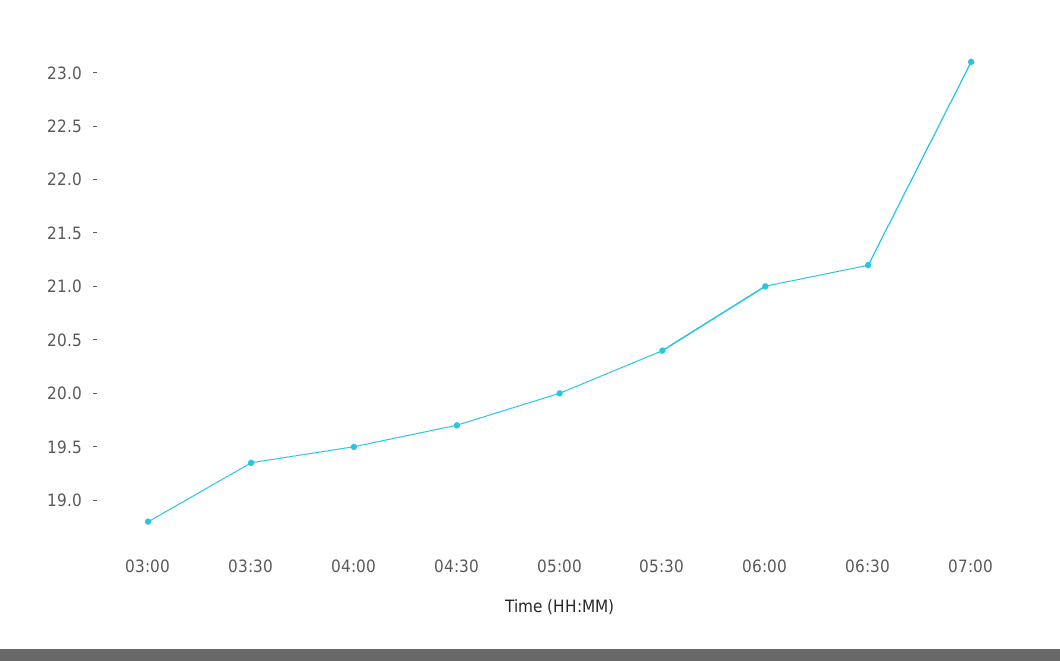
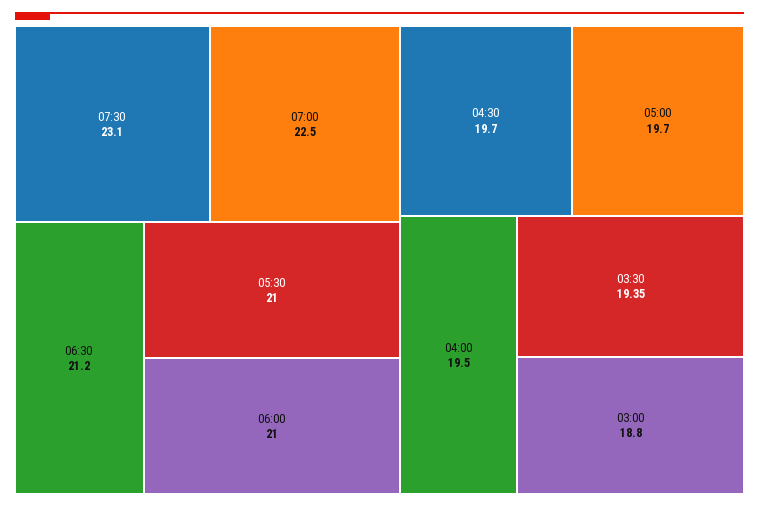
05:00: 20 -> 19.7
05:30: 20.4 -> 21
07:00: 23.1 -> 22.5
07:30: none -> 23.1

